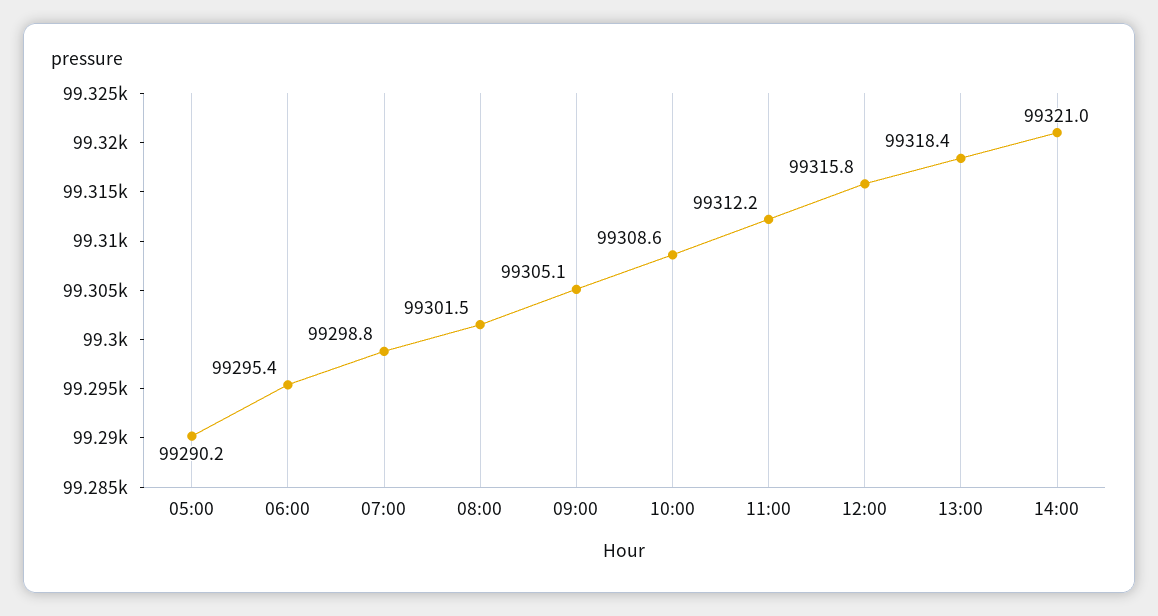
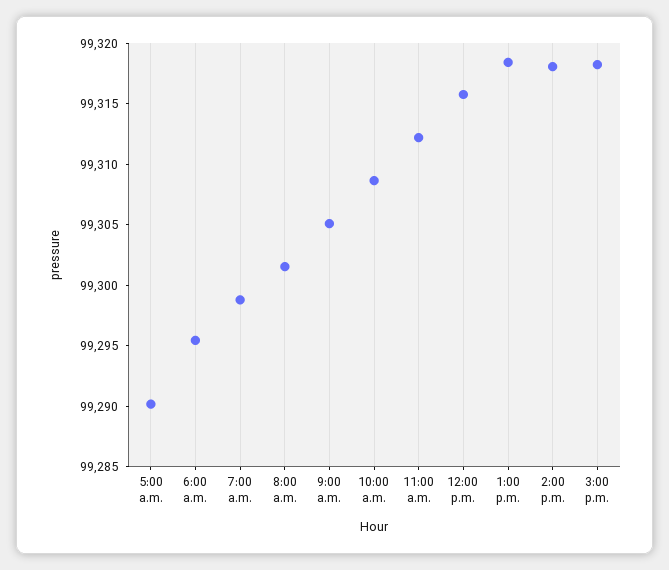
14:00: 99321 -> 99318
3:00 p.m.: none -> 99318

